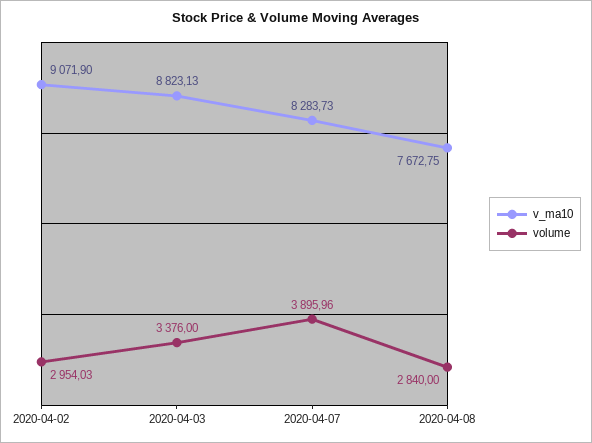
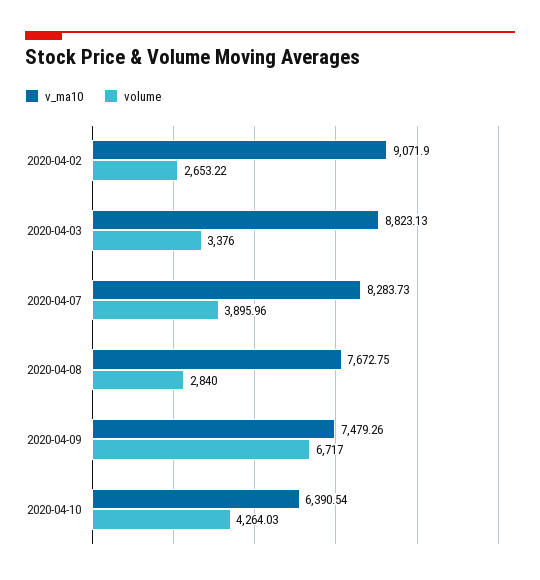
volume, 2020-04-02: 2954.03 -> 2653.22
v_ma10, 2020-04-09: none -> 7479.26
volume, 2020-04-09: none -> 6717
v_ma10, 2020-04-10: none -> 6390.54
volume, 2020-04-10: none -> 4264.03

